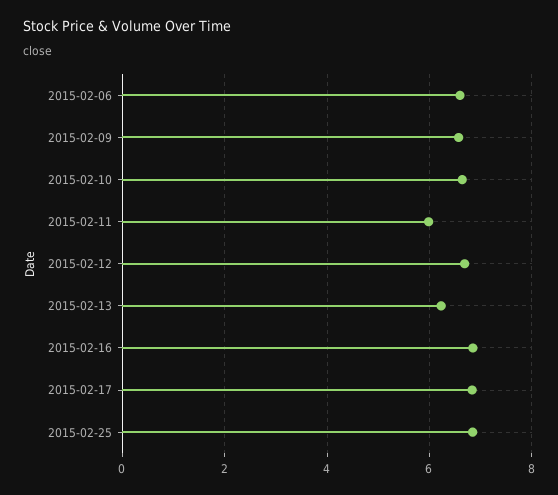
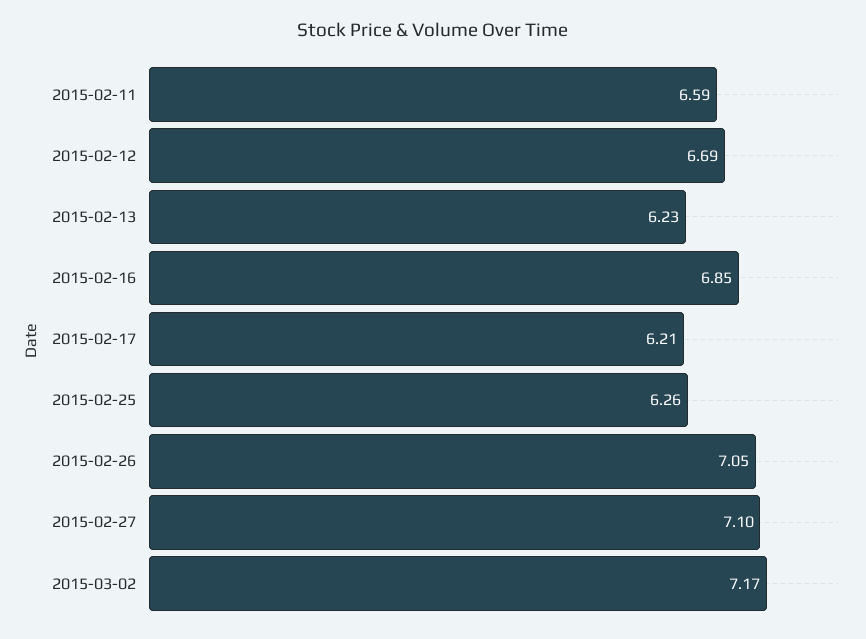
2015-02-06: 6.6 -> none
2015-02-09: 6.6 -> none
2015-02-10: 6.6 -> none
2015-02-11: 6 -> 6.59
2015-02-17: 6.8 -> 6.21
2015-02-25: 6.8 -> 6.26
2015-02-26: none -> 7.05
2015-02-27: none -> 7.1
2015-03-02: none -> 7.17

